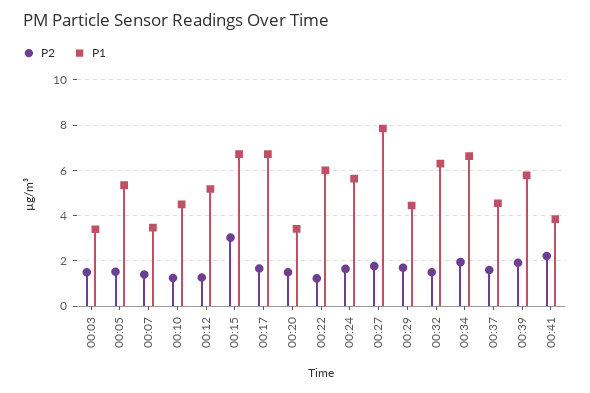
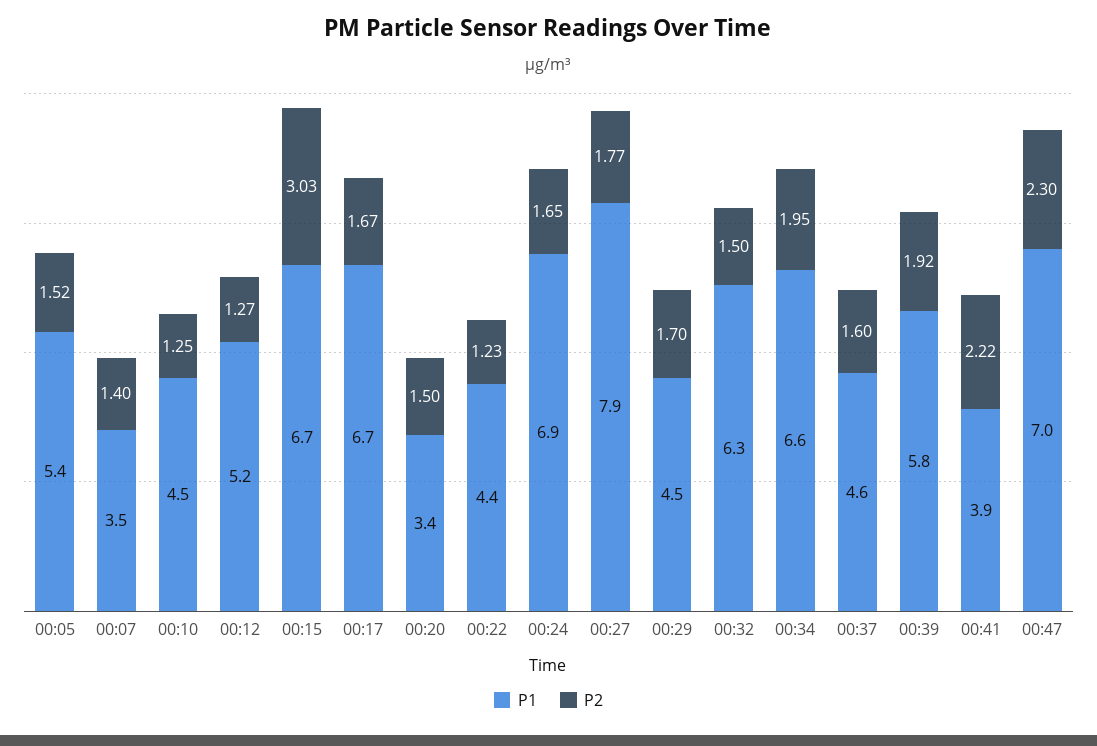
P2, 00:03: 1.5 -> none
P1, 00:03: 3.5 -> none
P1, 00:22: 6 -> 4.4
P1, 00:24: 5.5 -> 6.9
P1, 00:47: none -> 7
P2, 00:47: none -> 2.3

